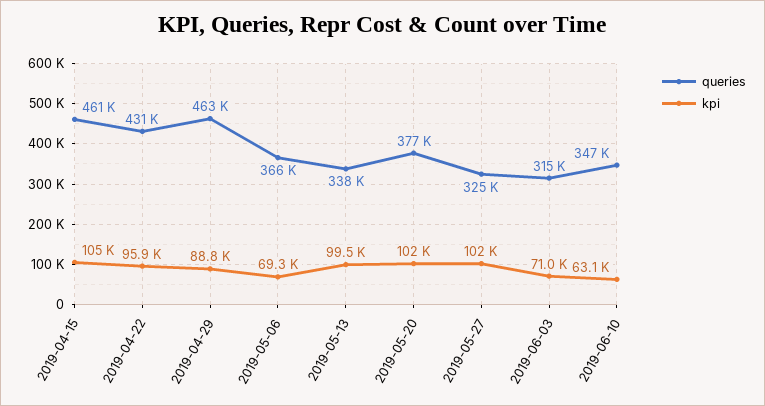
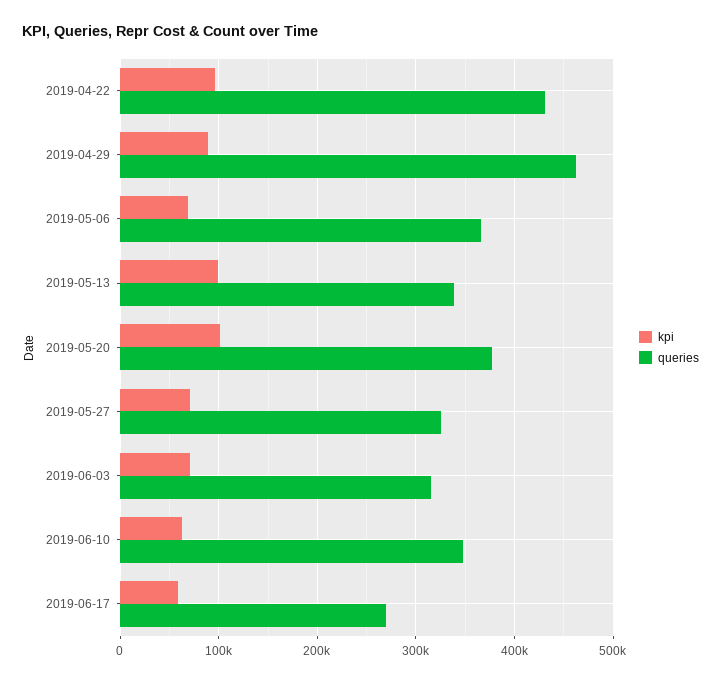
queries, 2019-04-15: 461000 -> none
kpi, 2019-04-15: 105000 -> none
kpi, 2019-05-27: 102000 -> 70000
kpi, 2019-06-17: none -> 60000
queries, 2019-06-17: none -> 270000

